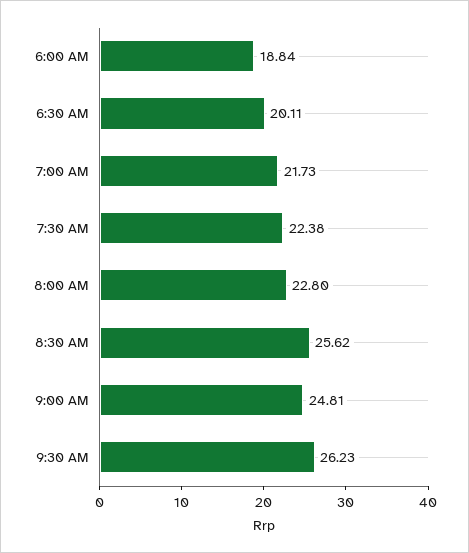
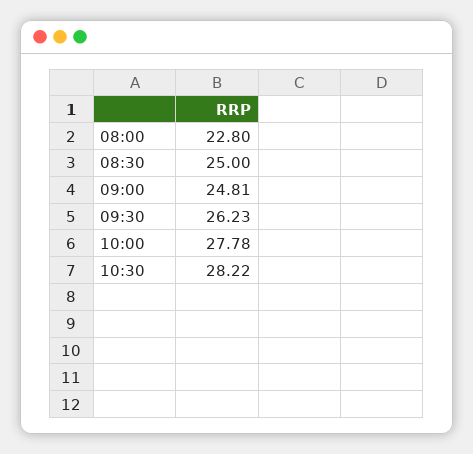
6:00 AM: 18.84 -> none
6:30 AM: 20.11 -> none
7:00 AM: 21.73 -> none
7:30 AM: 22.38 -> none
8:30 AM: 25.62 -> 25
10:00: none -> 27.78
10:30: none -> 28.22

